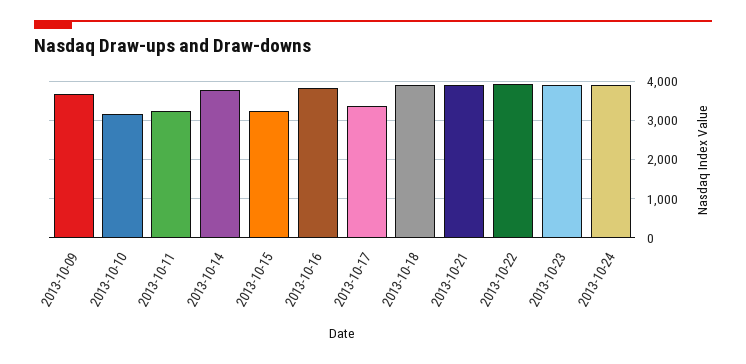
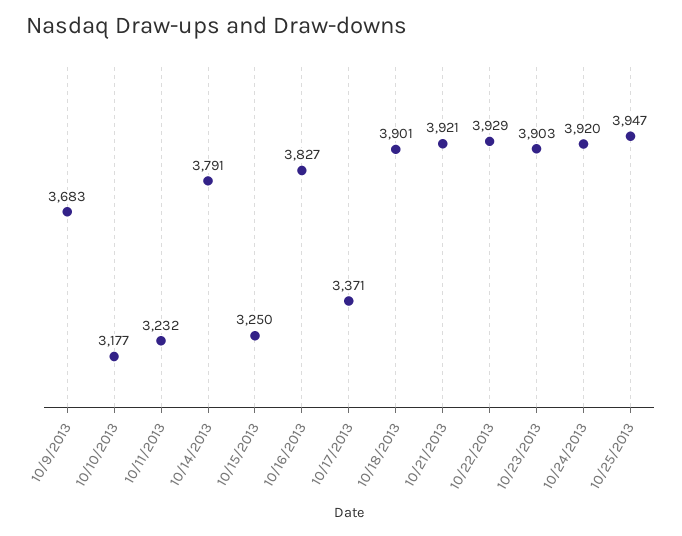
10/25/2013: none -> 3947

